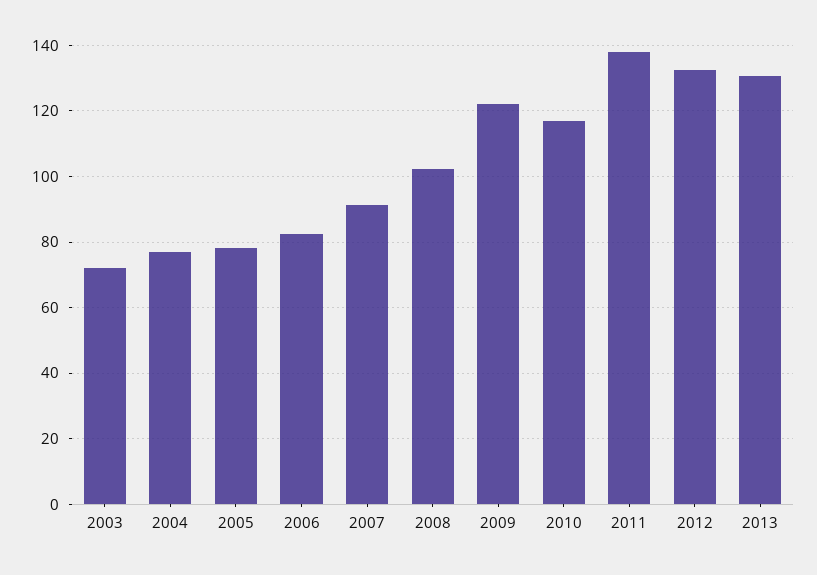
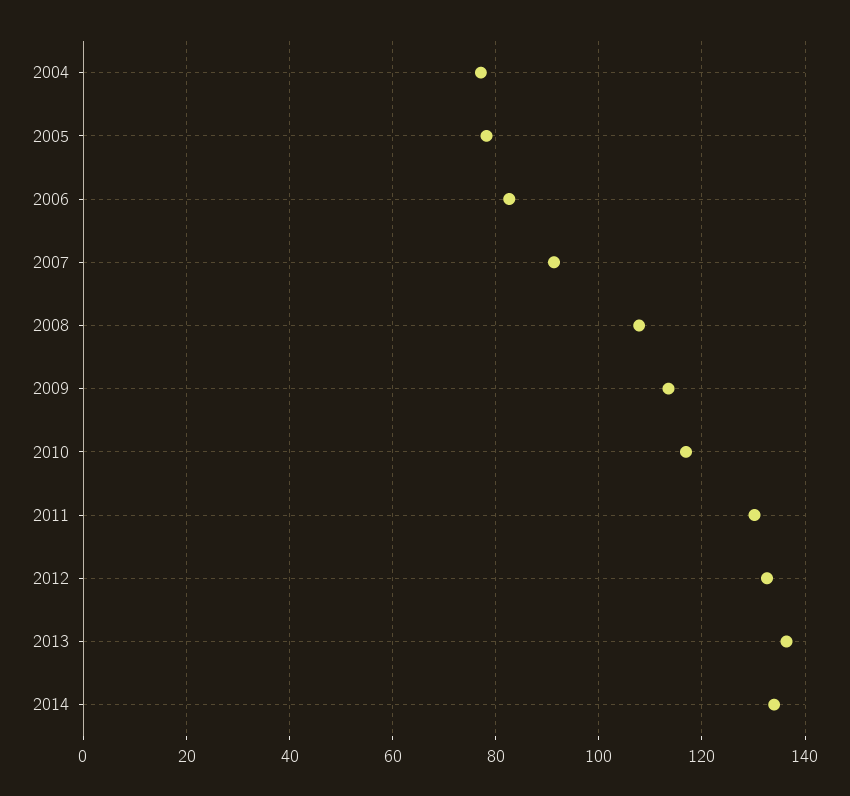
2003: 72 -> none
2008: 102 -> 108
2009: 122 -> 114
2011: 138 -> 130
2013: 130 -> 136
2014: none -> 134

